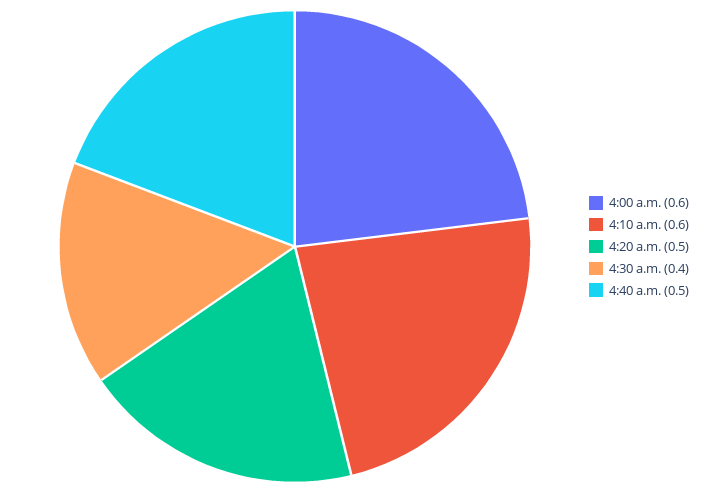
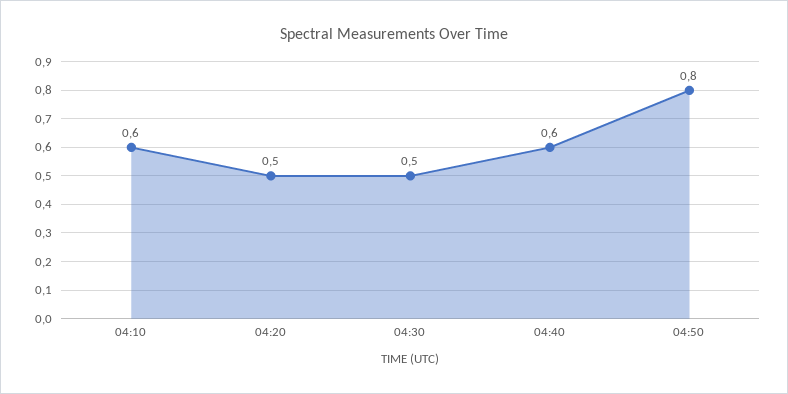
4:00 a.m.: 0.6 -> none
4:30 a.m.: 0.4 -> 0.5
4:40 a.m.: 0.5 -> 0.6
04:50: none -> 0.8

